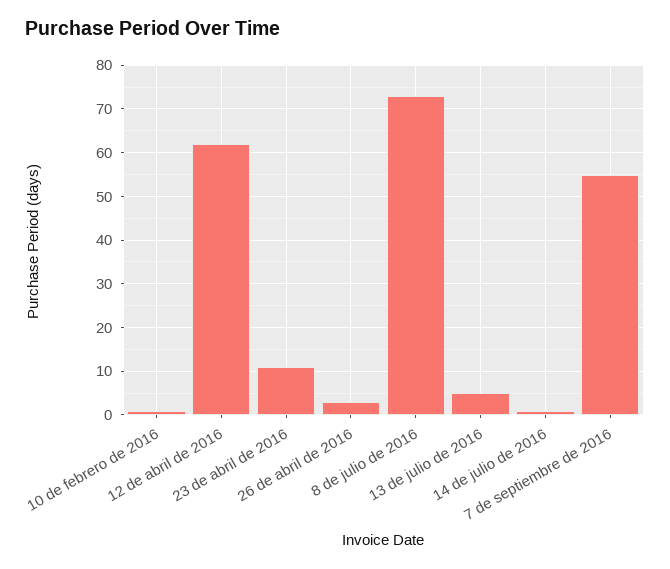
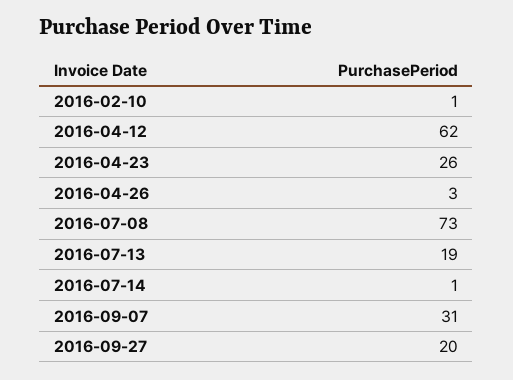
23 de abril de 2016: 10 -> 26
13 de julio de 2016: 5 -> 19
7 de septiembre de 2016: 55 -> 31
2016-09-27: none -> 20

